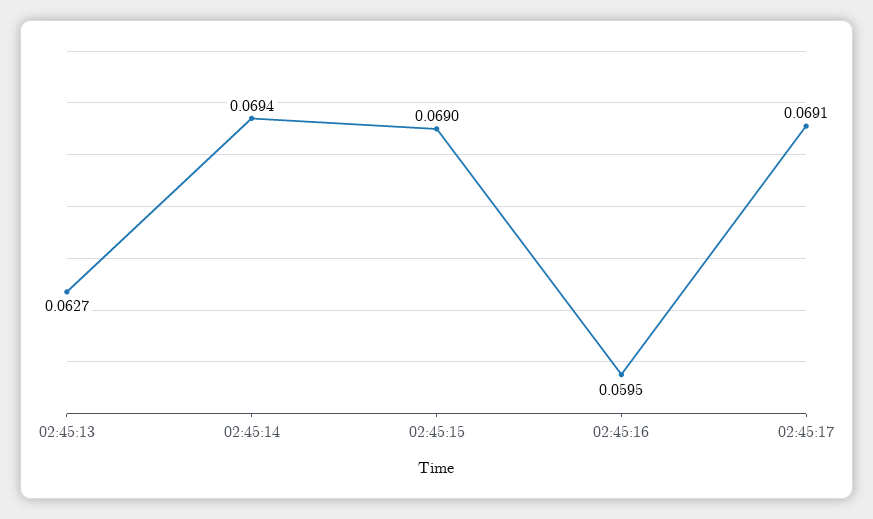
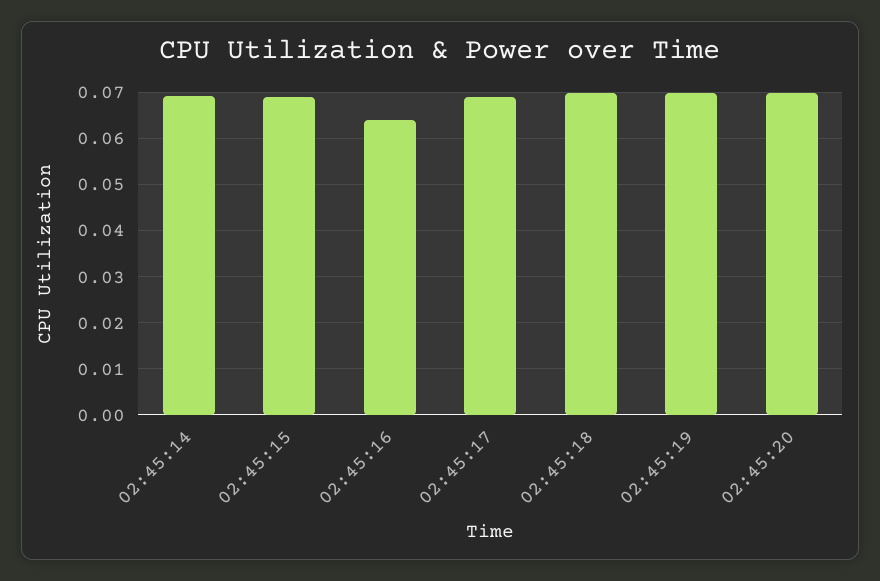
02:45:13: 0.0627 -> none
02:45:16: 0.0595 -> 0.064
02:45:18: none -> 0.07
02:45:19: none -> 0.07
02:45:20: none -> 0.07

